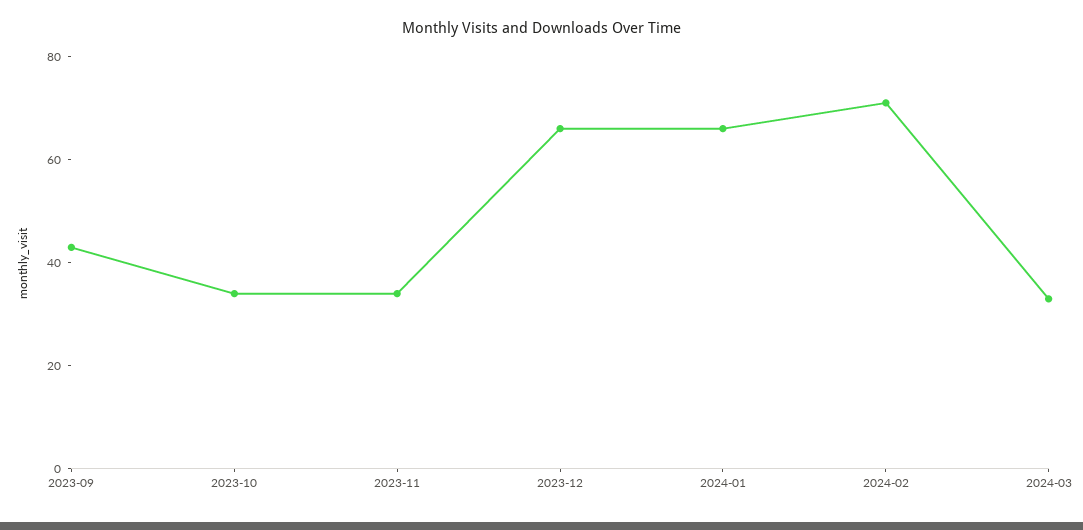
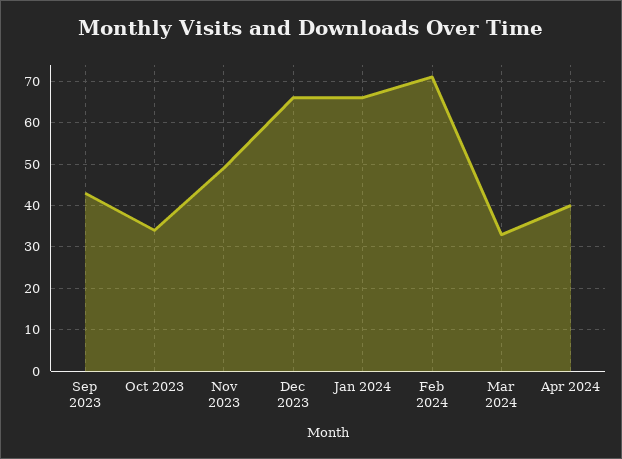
2023-11: 35 -> 50
Apr 2024: none -> 40

